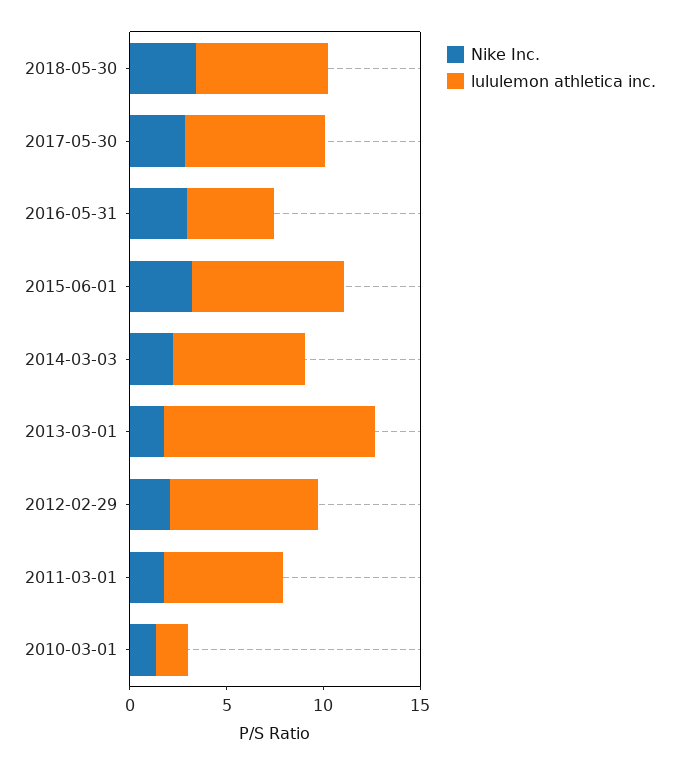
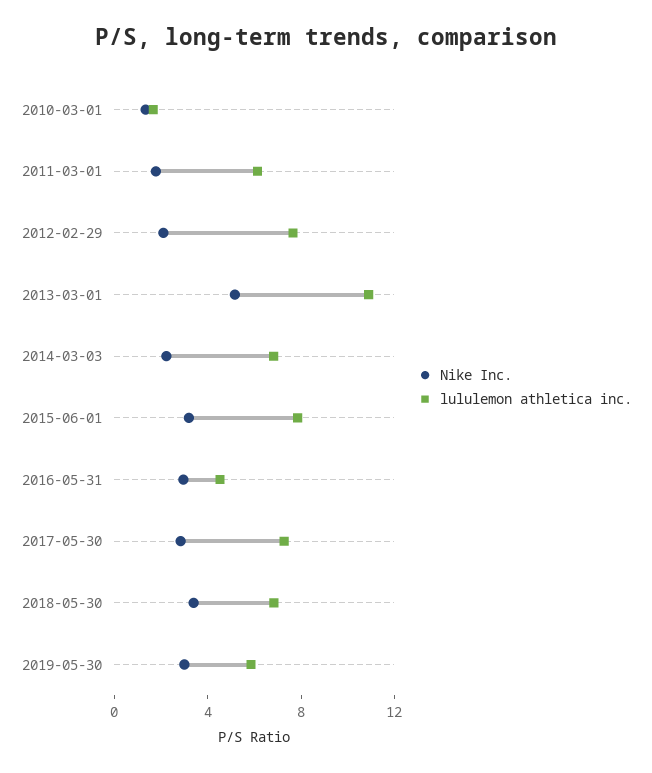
Nike Inc., 2013-03-01: 2 -> 5
Nike Inc., 2019-05-30: none -> 3
lululemon athletica inc., 2019-05-30: none -> 6

